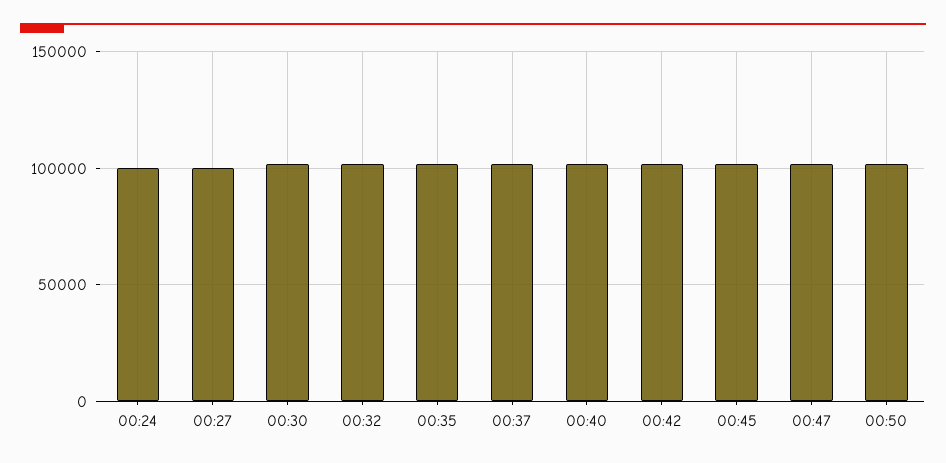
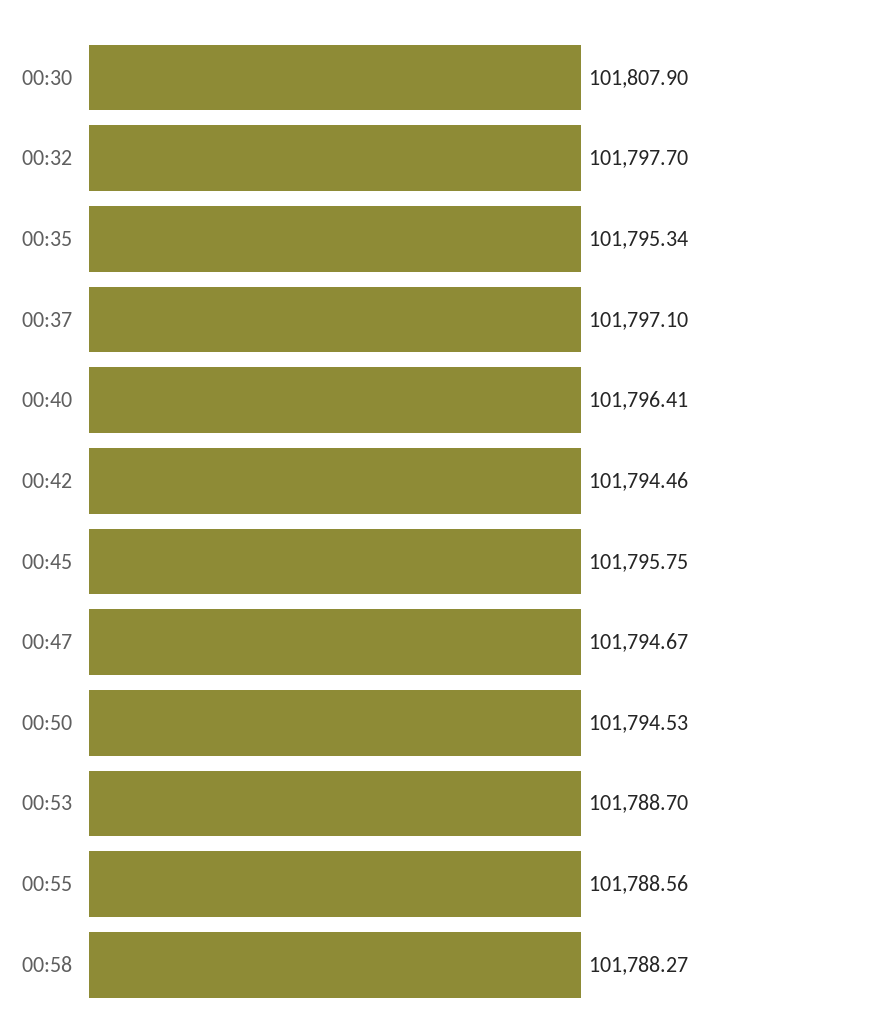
00:24: 100000 -> none
00:27: 100000 -> none
00:53: none -> 101788.7
00:55: none -> 101788.56
00:58: none -> 101788.27

